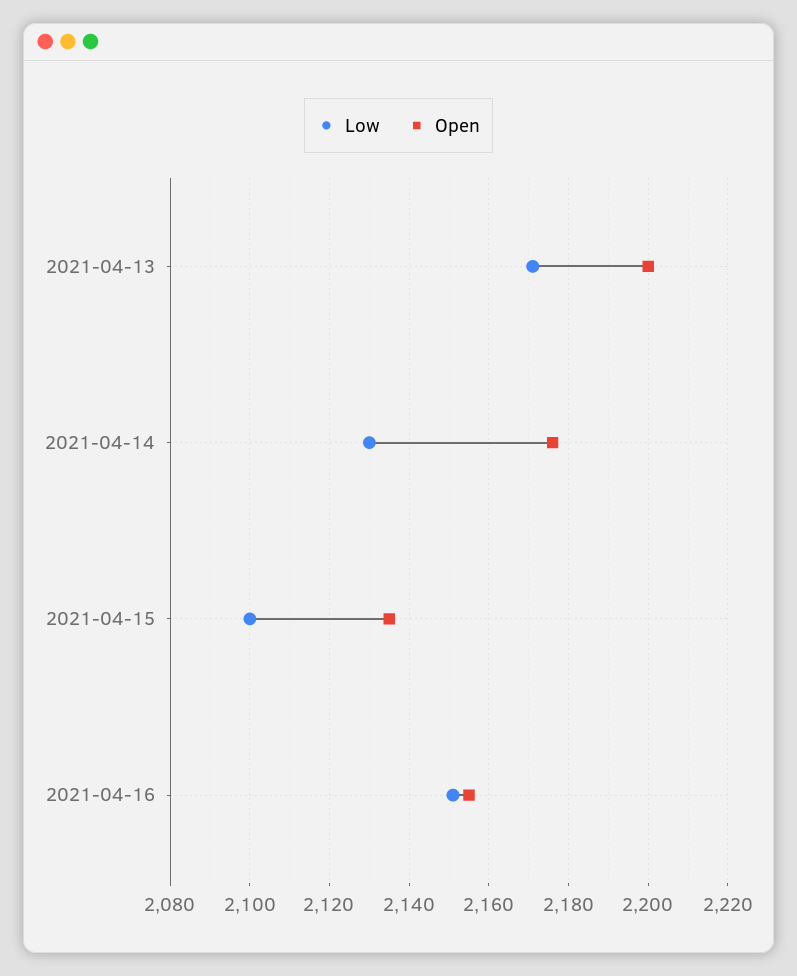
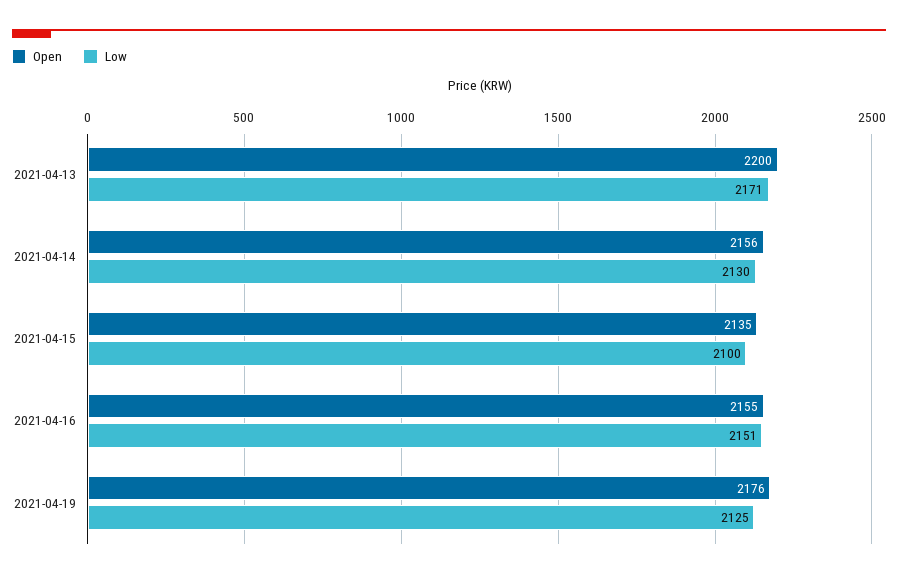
Open, 2021-04-14: 2175 -> 2156
Open, 2021-04-19: none -> 2176
Low, 2021-04-19: none -> 2125

